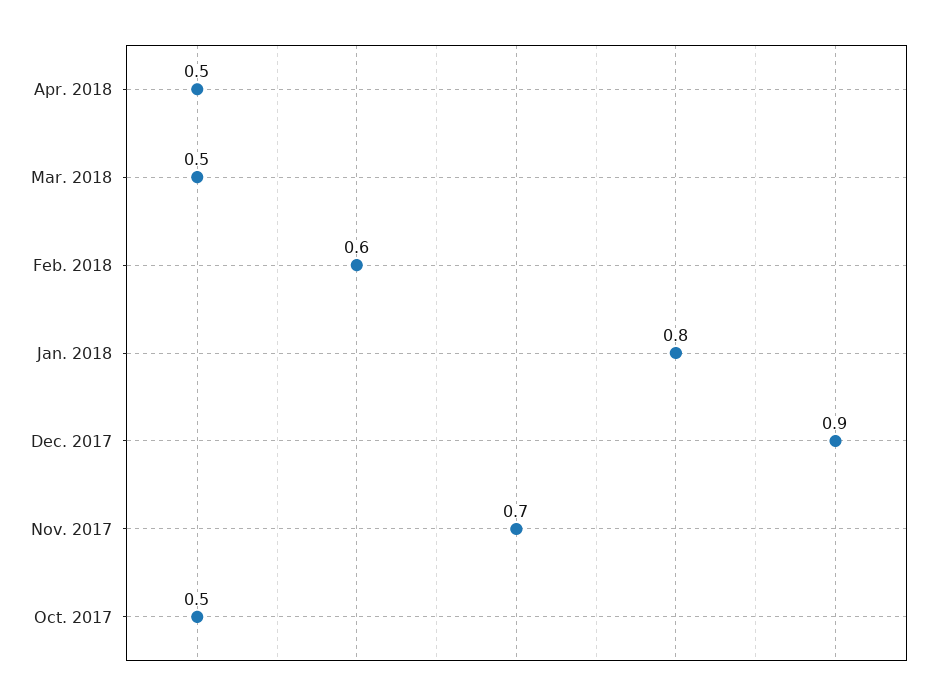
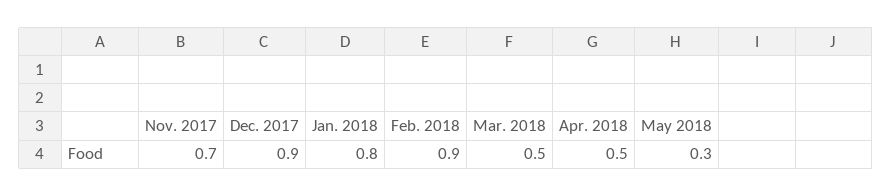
Feb. 2018: 0.6 -> 0.9
Oct. 2017: 0.5 -> none
May 2018: none -> 0.3

